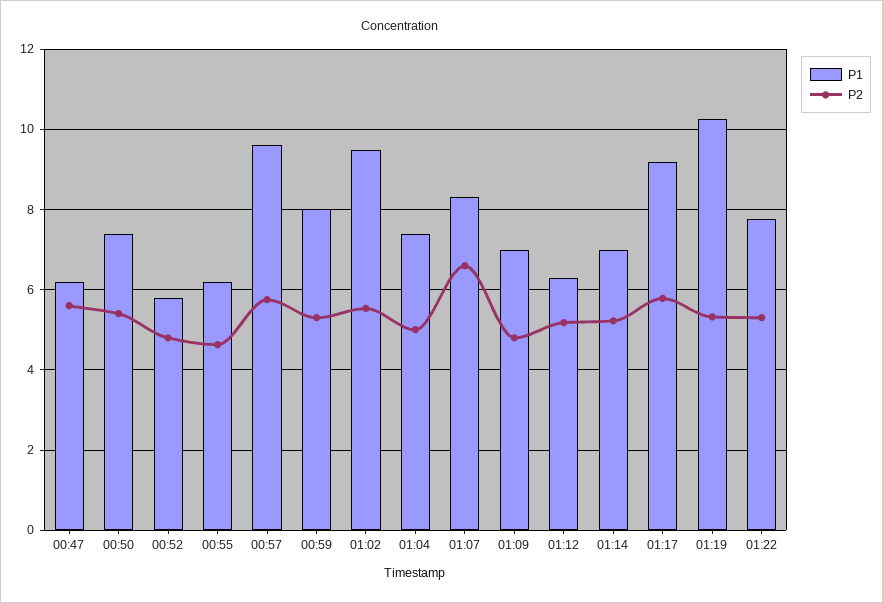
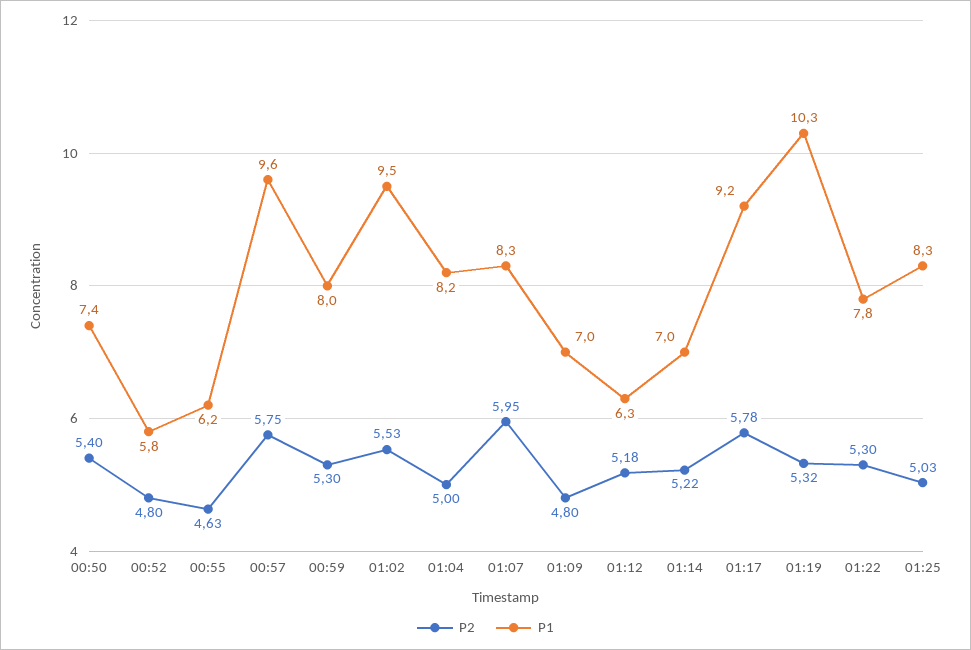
P1, 00:47: 6.2 -> none
P2, 00:47: 5.6 -> none
P1, 01:04: 7.4 -> 8.2
P2, 01:07: 6.6 -> 5.95
P2, 01:25: none -> 5.03
P1, 01:25: none -> 8.3

